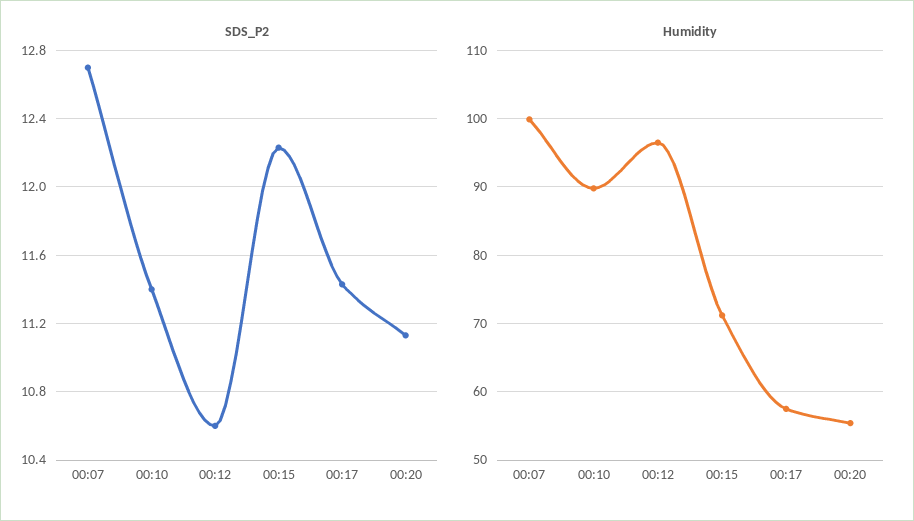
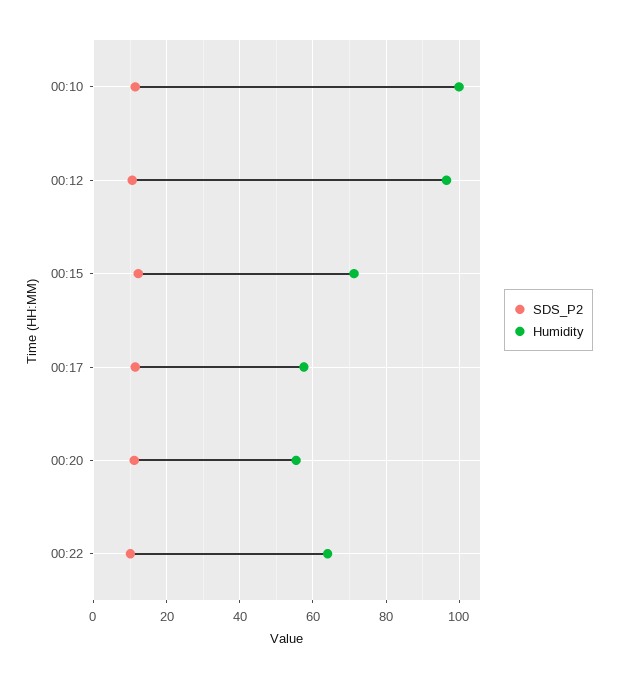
SDS_P2, 00:07: 12.7 -> none
Humidity, 00:07: 100 -> none
Humidity, 00:10: 90 -> 100
SDS_P2, 00:22: none -> 10
Humidity, 00:22: none -> 64

